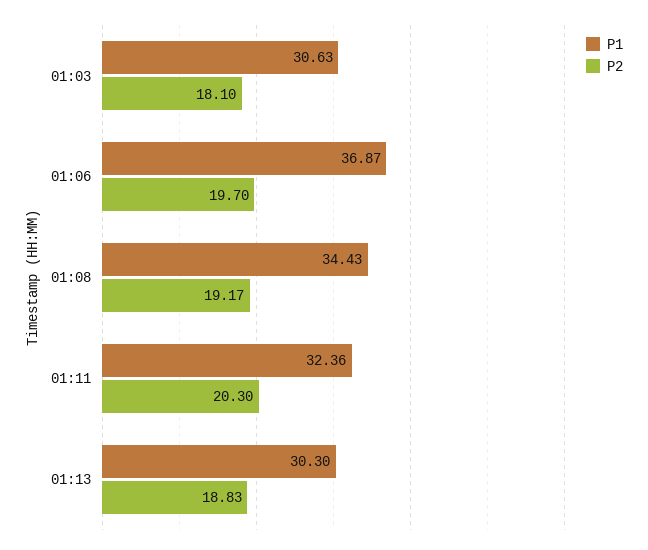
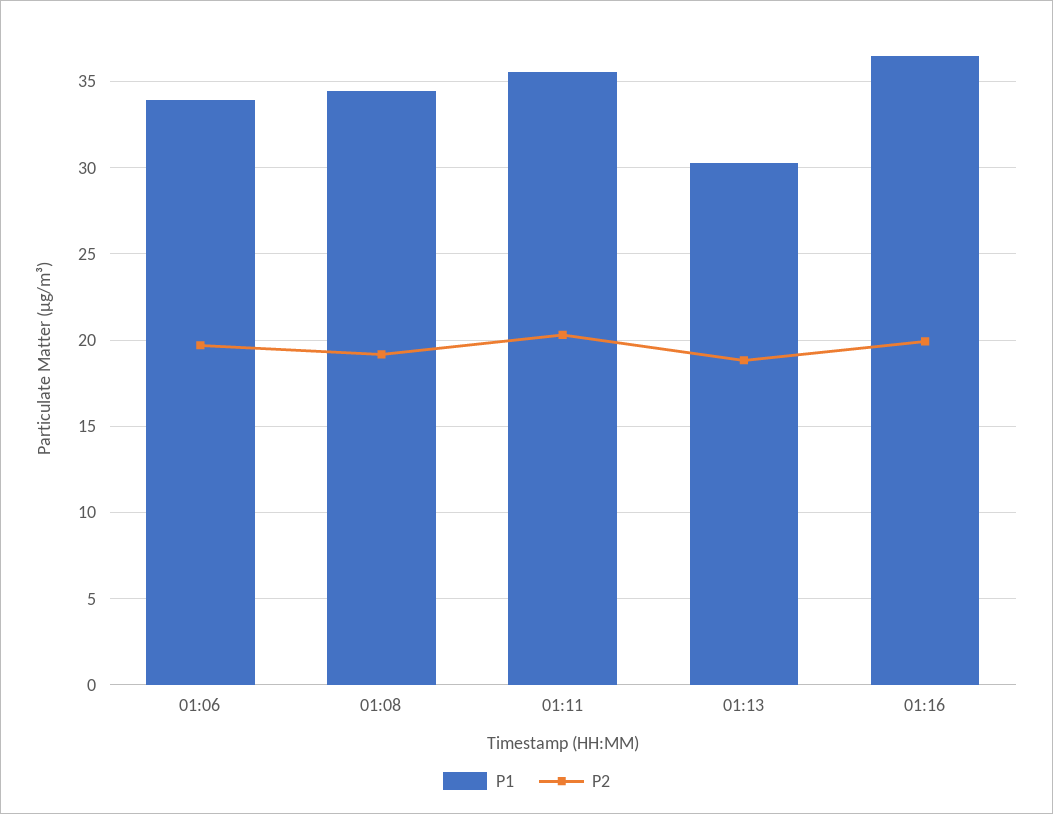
P1, 01:03: 30.63 -> none
P2, 01:03: 18.1 -> none
P1, 01:06: 36.87 -> 34
P1, 01:11: 32.36 -> 35.5
P1, 01:16: none -> 36.5
P2, 01:16: none -> 20

